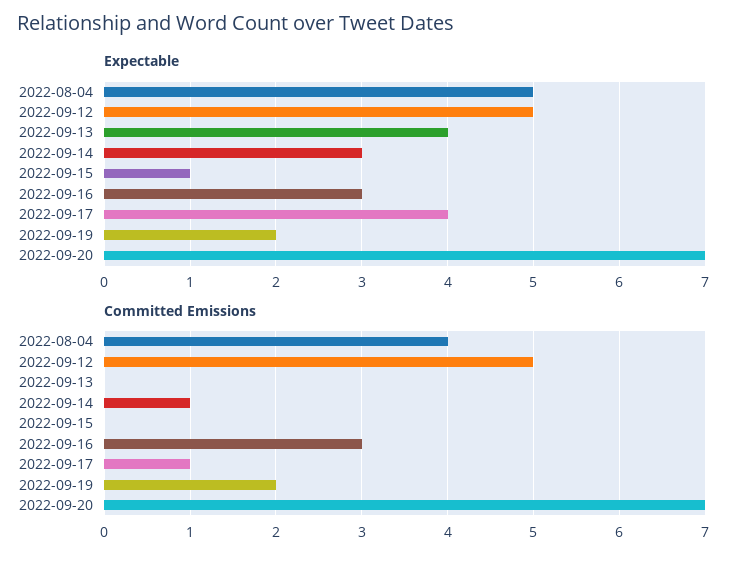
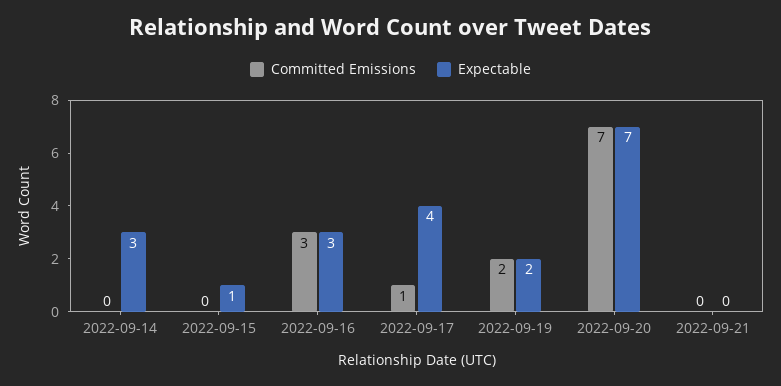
Expectable, 2022-08-04: 5 -> none
Expectable, 2022-09-12: 5 -> none
Expectable, 2022-09-13: 4 -> none
Committed Emissions, 2022-08-04: 4 -> none
Committed Emissions, 2022-09-12: 5 -> none
Committed Emissions, 2022-09-13: 0 -> none
Committed Emissions, 2022-09-14: 1 -> 0
Committed Emissions, 2022-09-21: none -> 0
Expectable, 2022-09-21: none -> 0

